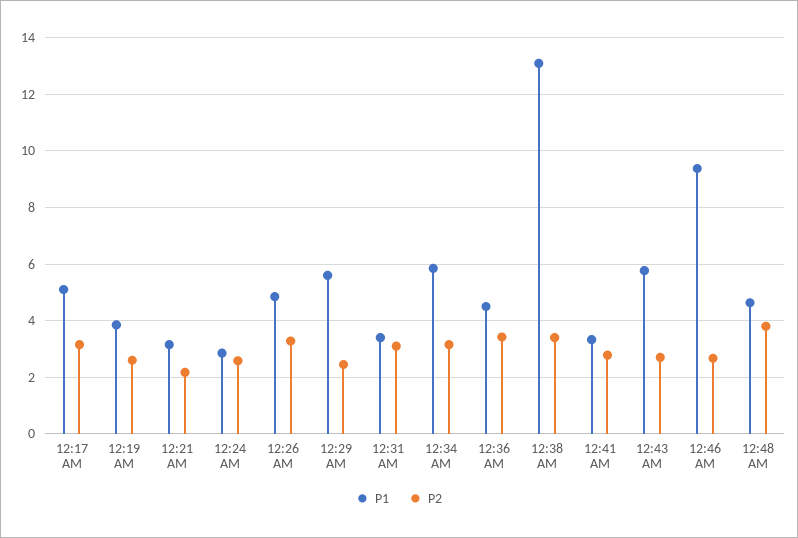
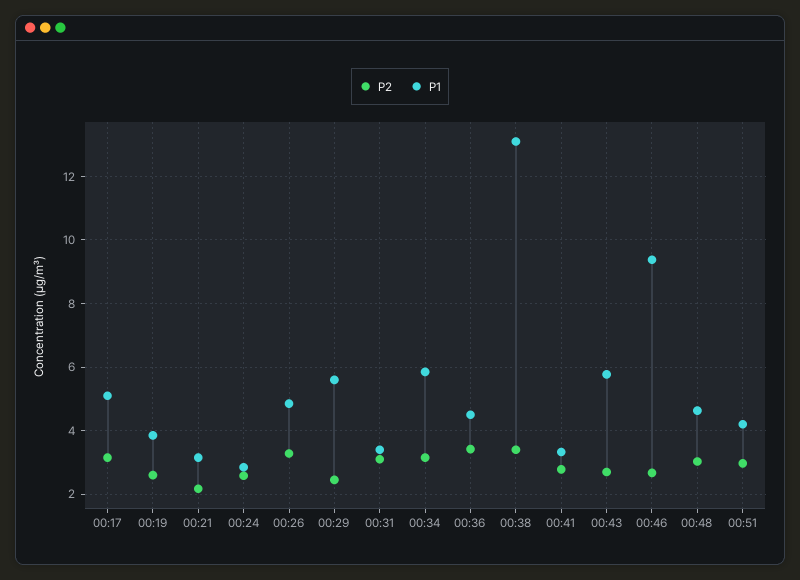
P2, 12:48 AM: 3.75 -> 3
P2, 00:51: none -> 3
P1, 00:51: none -> 4.2

